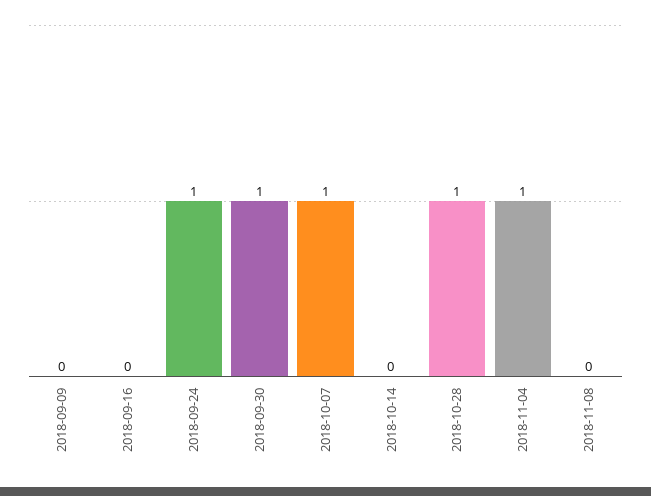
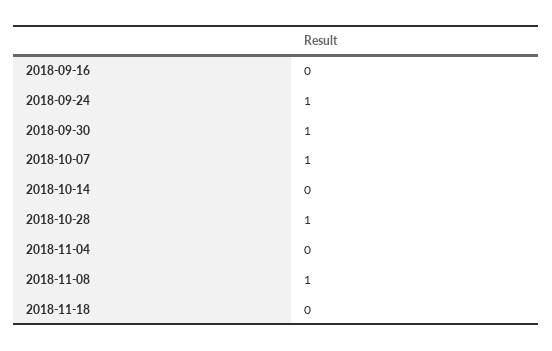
2018-09-09: 0 -> none
2018-11-04: 1 -> 0
2018-11-08: 0 -> 1
2018-11-18: none -> 0

